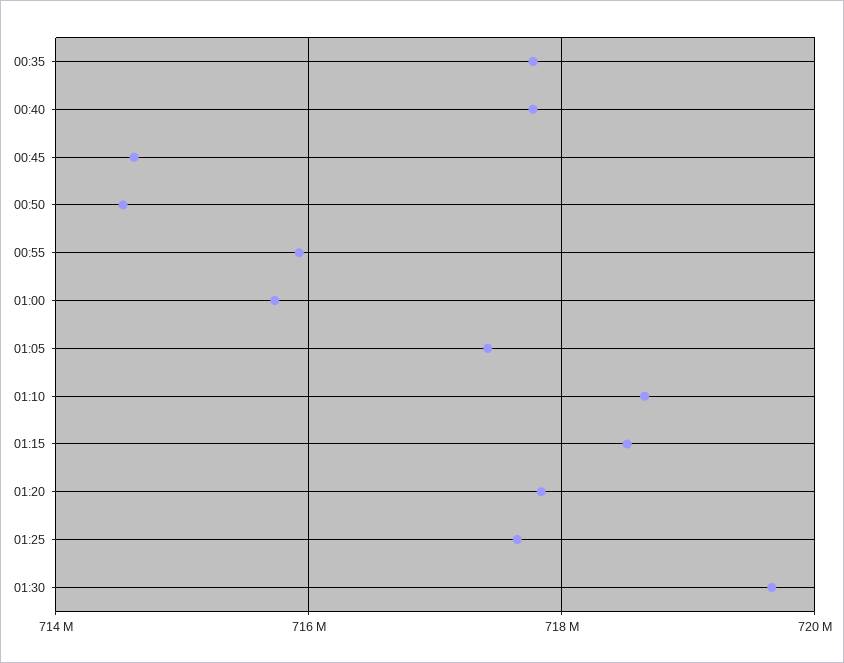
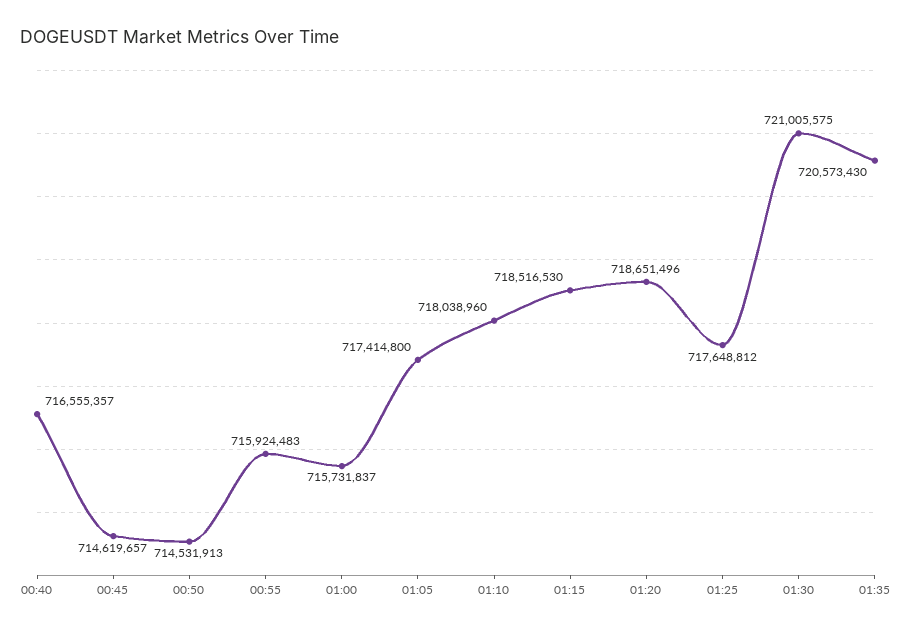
00:35: 717800000 -> none
00:40: 717800000 -> 716555357
01:10: 718600000 -> 718038960
01:20: 717800000 -> 718651496
01:30: 719600000 -> 721005575
01:35: none -> 720573430

